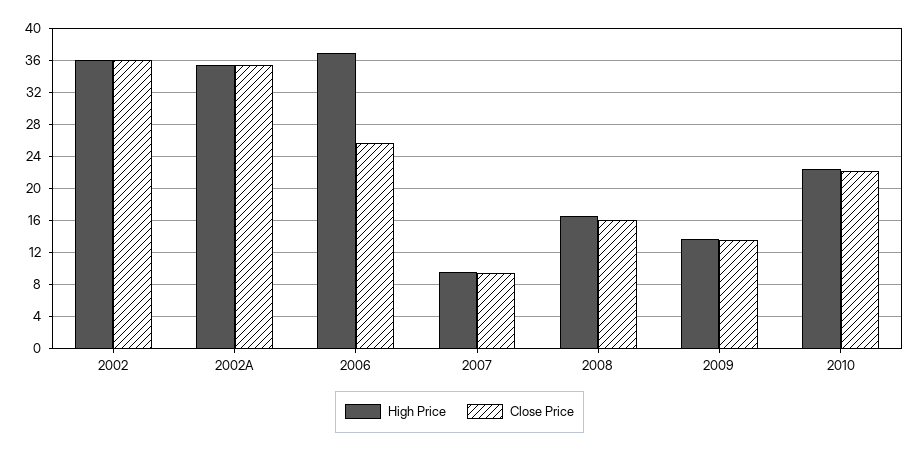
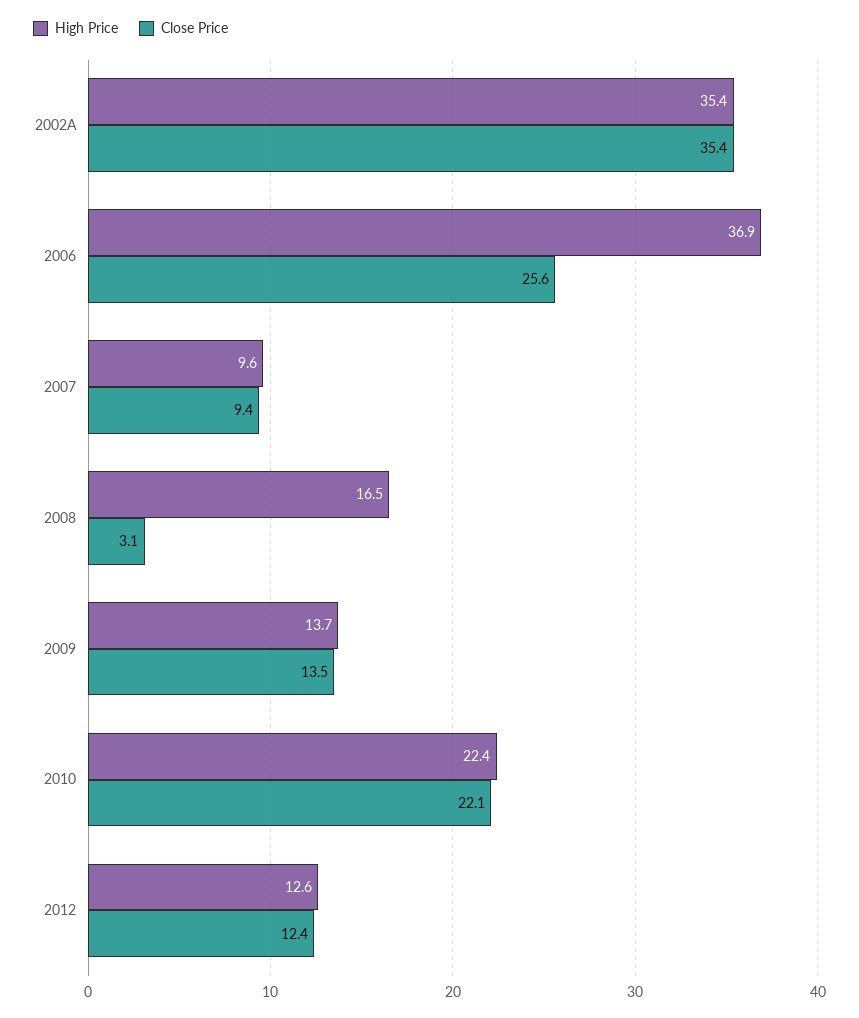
High Price, 2002: 36 -> none
Close Price, 2002: 36 -> none
Close Price, 2008: 16 -> 3.1
High Price, 2012: none -> 12.6
Close Price, 2012: none -> 12.4

